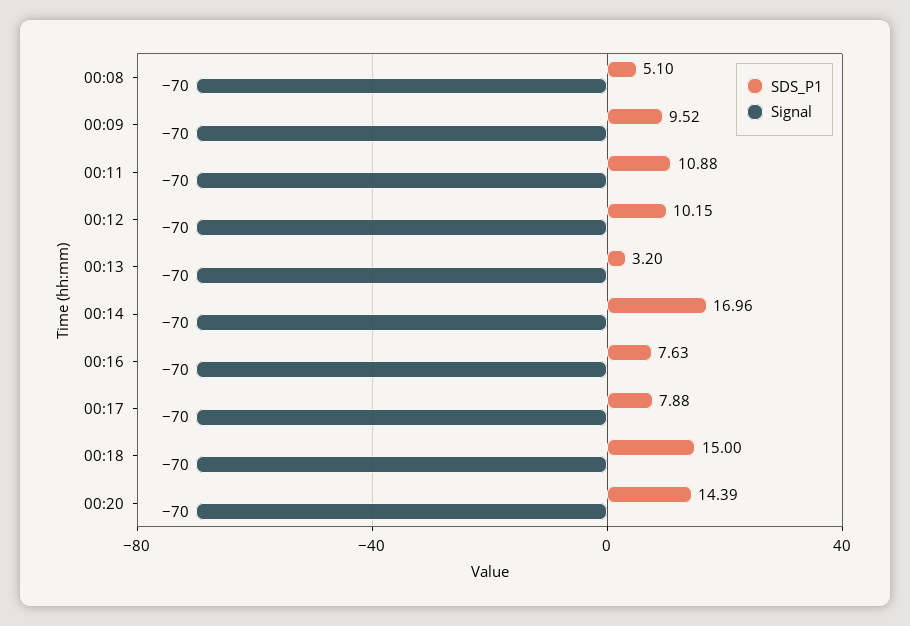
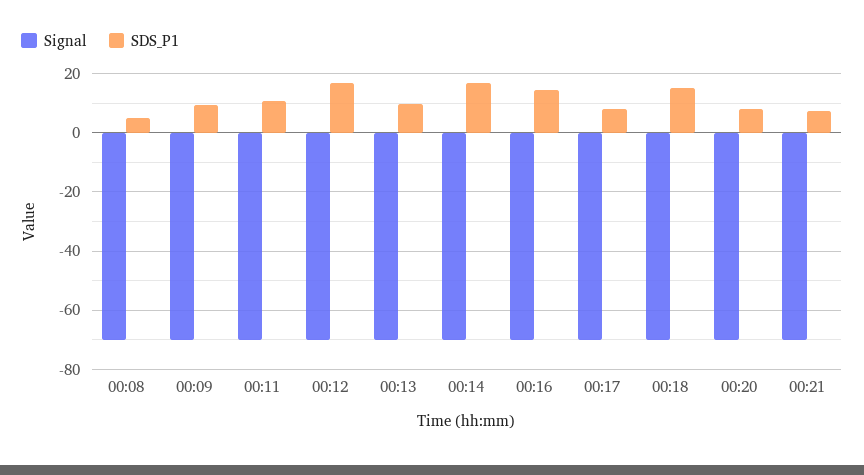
SDS_P1, 00:12: 10.15 -> 17.5
SDS_P1, 00:13: 3.2 -> 10
SDS_P1, 00:16: 7.63 -> 15
SDS_P1, 00:20: 14.39 -> 7.5
Signal, 00:21: none -> -70
SDS_P1, 00:21: none -> 7.5

